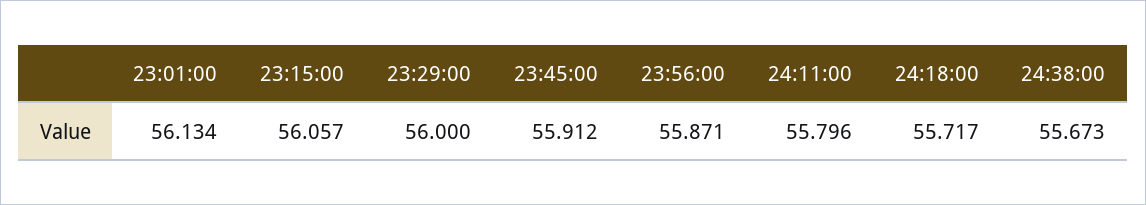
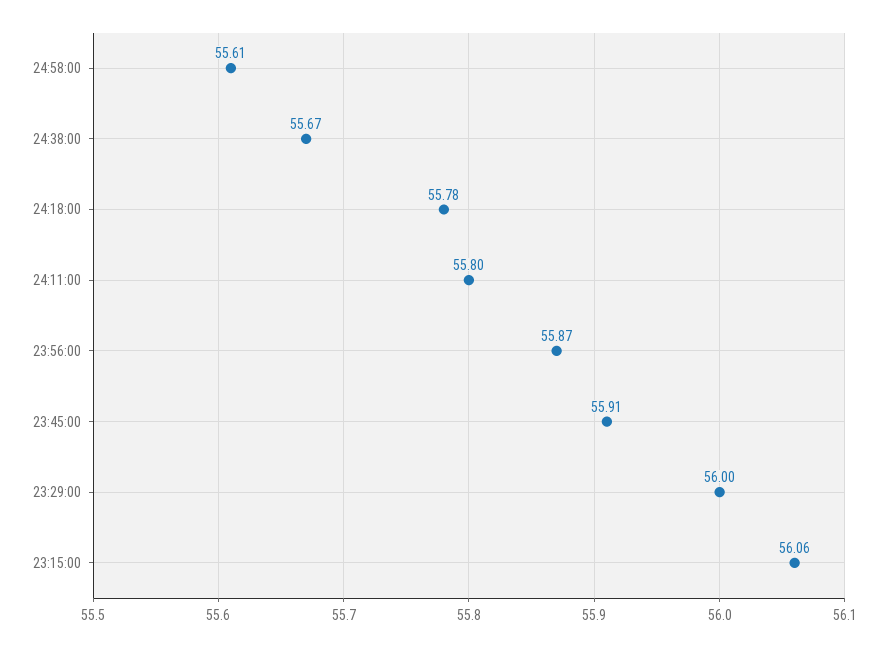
23:01:00: 56.134 -> none
24:18:00: 55.717 -> 55.78
24:58:00: none -> 55.61

